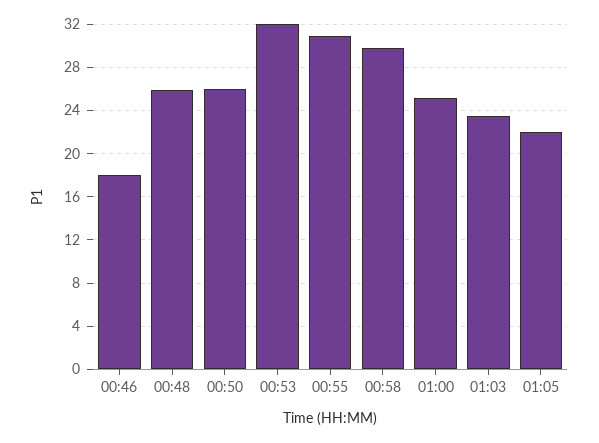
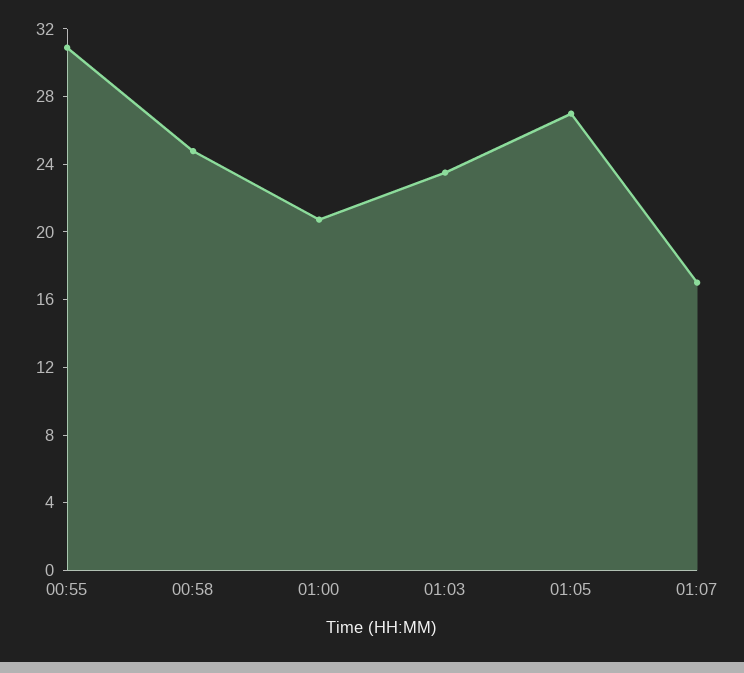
00:46: 18 -> none
00:48: 26 -> none
00:50: 26 -> none
00:53: 32 -> none
00:58: 30 -> 25
01:00: 25 -> 21
01:05: 22 -> 27
01:07: none -> 17

